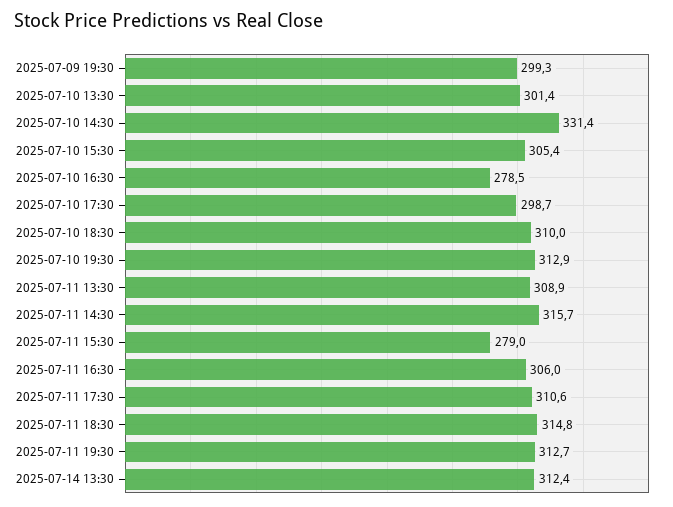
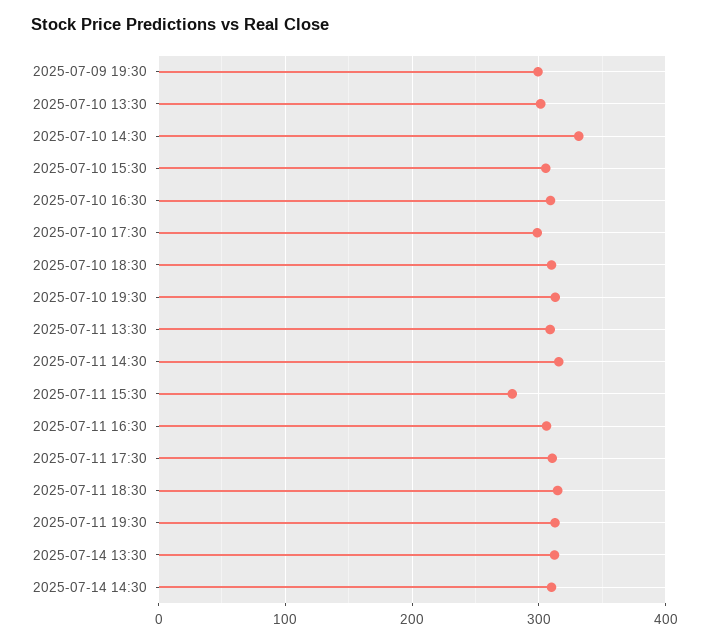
2025-07-10 16:30: 278.5 -> 310
2025-07-14 14:30: none -> 310

